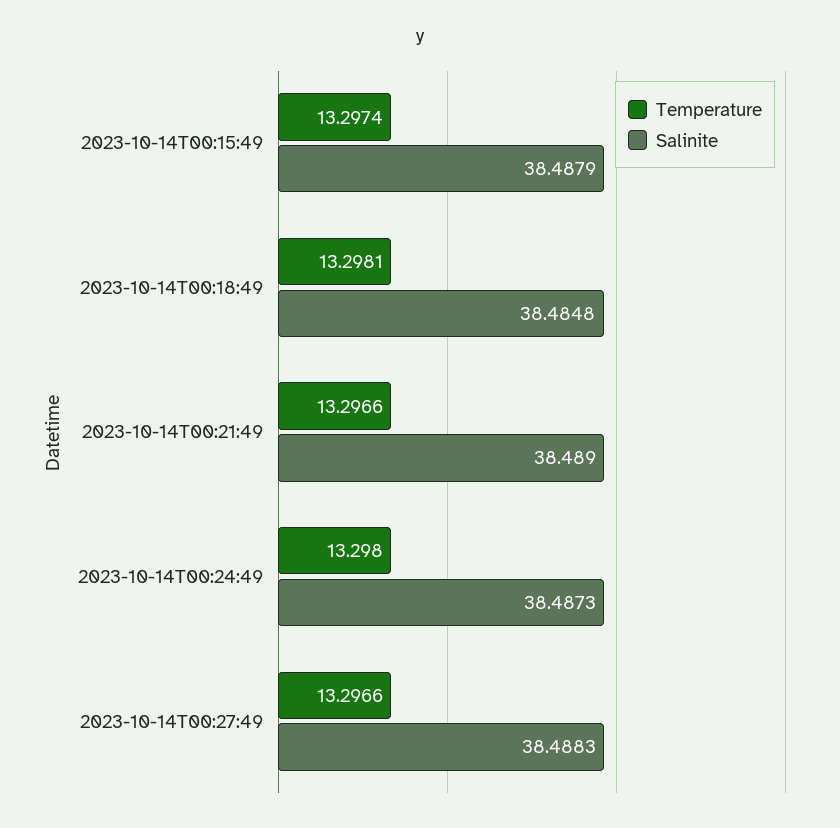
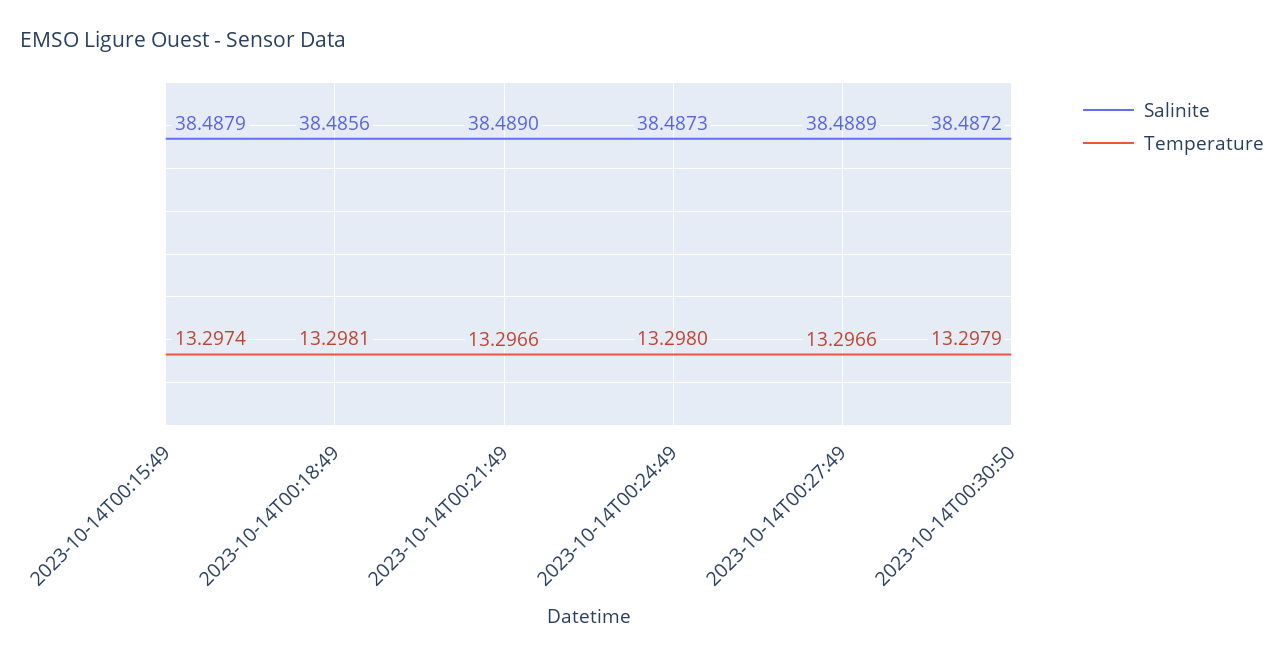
Salinite, 2023-10-14T00:18:49: 38.4848 -> 38.4856
Salinite, 2023-10-14T00:27:49: 38.4883 -> 38.4889
Salinite, 2023-10-14T00:30:50: none -> 38.4872
Temperature, 2023-10-14T00:30:50: none -> 13.2979

